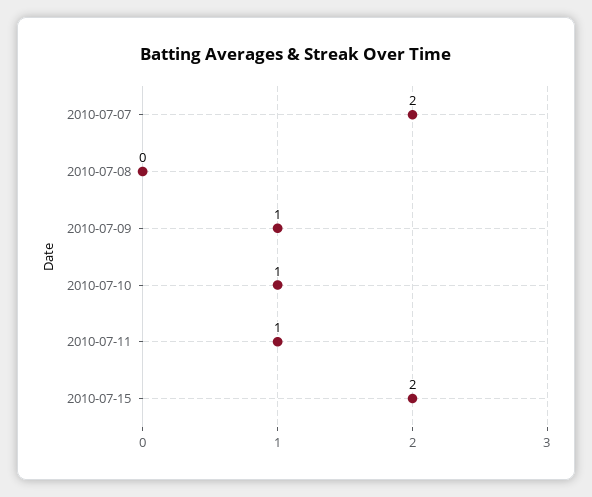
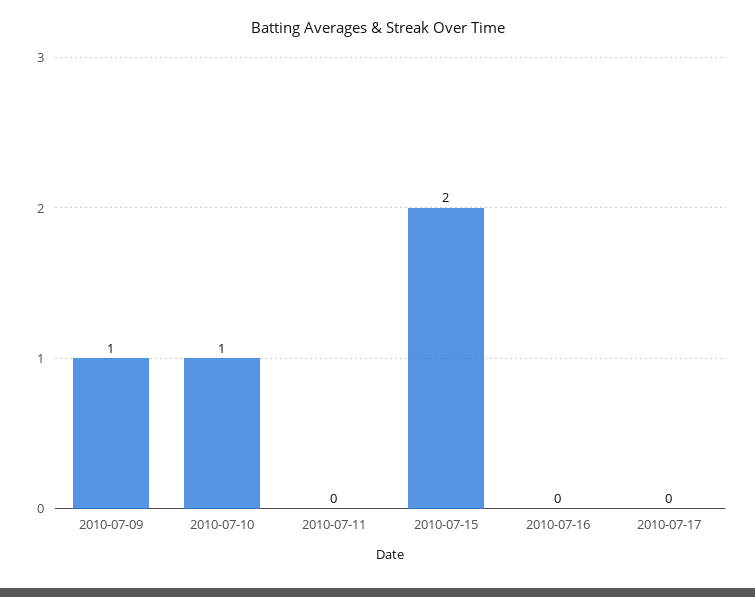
2010-07-07: 2 -> none
2010-07-08: 0 -> none
2010-07-11: 1 -> 0
2010-07-16: none -> 0
2010-07-17: none -> 0

